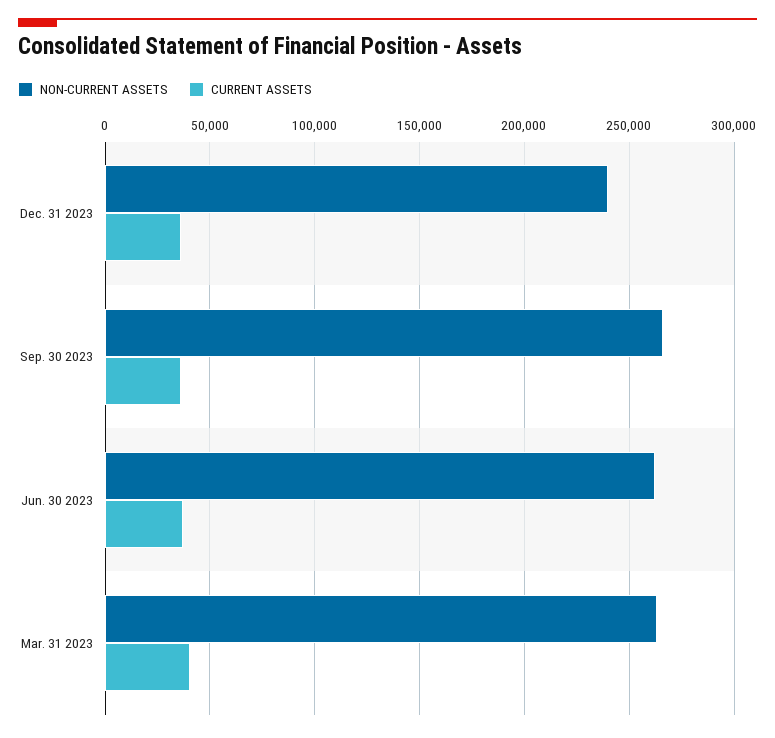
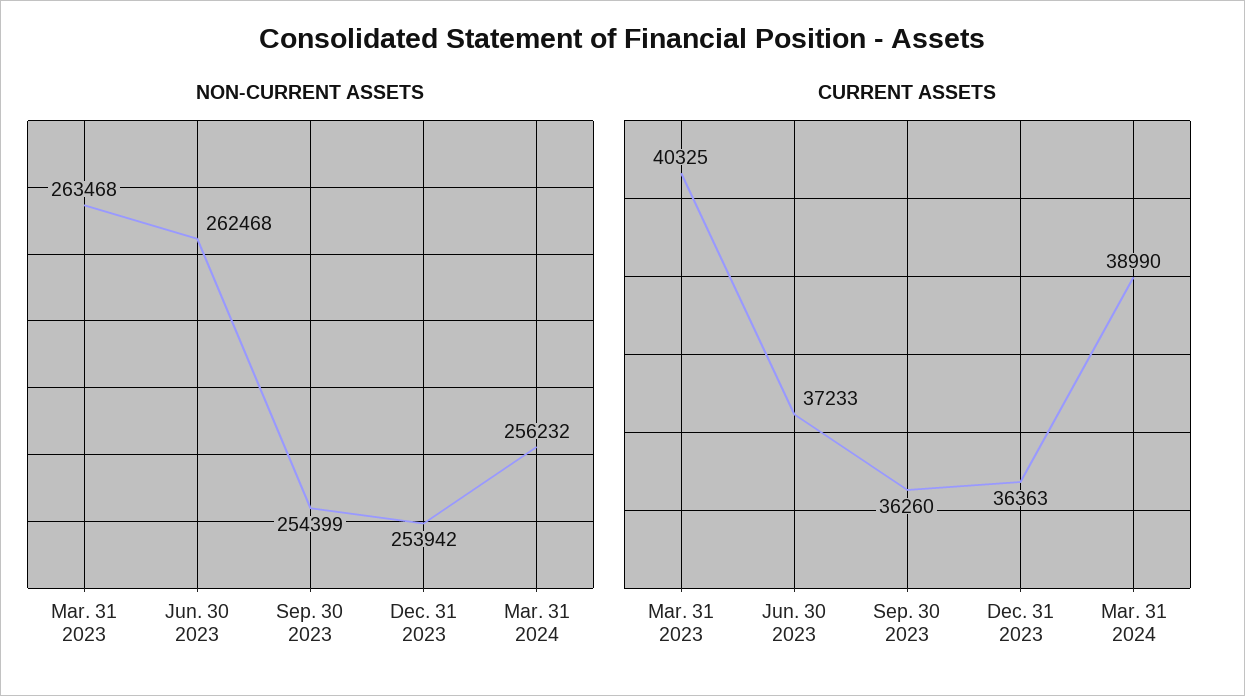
NON-CURRENT ASSETS, Dec. 31 2023: 240000 -> 253942
NON-CURRENT ASSETS, Sep. 30 2023: 265000 -> 254399
NON-CURRENT ASSETS, Mar. 31 2024: none -> 256232
CURRENT ASSETS, Mar. 31 2024: none -> 38990

